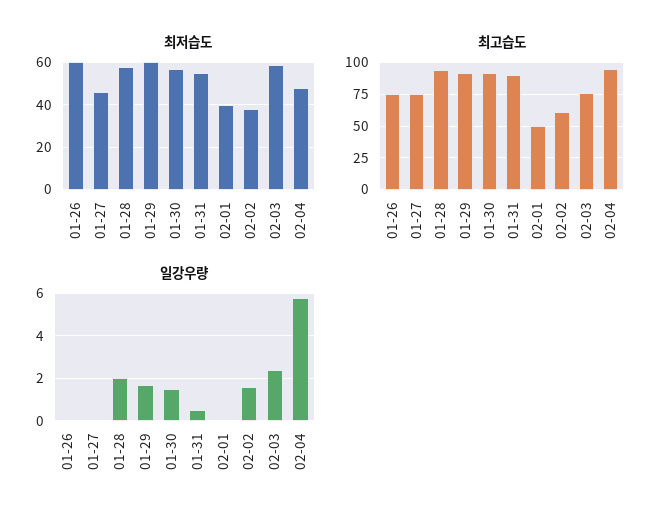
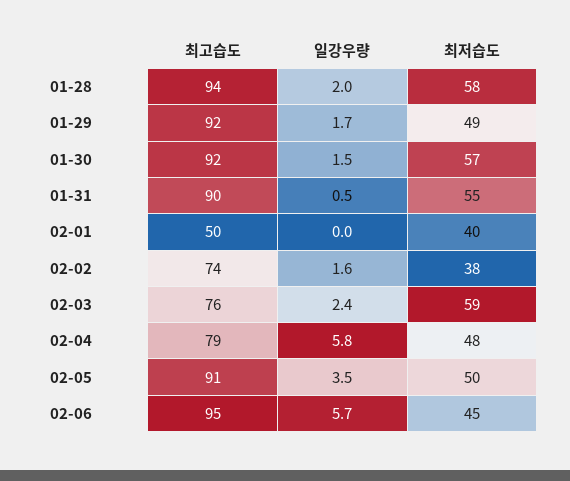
최저습도, 01-26: 60 -> none
최저습도, 01-27: 45 -> none
최저습도, 01-29: 60 -> 49
최고습도, 01-26: 75 -> none
최고습도, 01-27: 75 -> none
최고습도, 02-02: 60 -> 74
최고습도, 02-04: 95 -> 79
일강우량, 01-26: 0 -> none
일강우량, 01-27: 0 -> none
최고습도, 02-05: none -> 91
일강우량, 02-05: none -> 3.5
최저습도, 02-05: none -> 50
최고습도, 02-06: none -> 95
일강우량, 02-06: none -> 5.7
최저습도, 02-06: none -> 45

